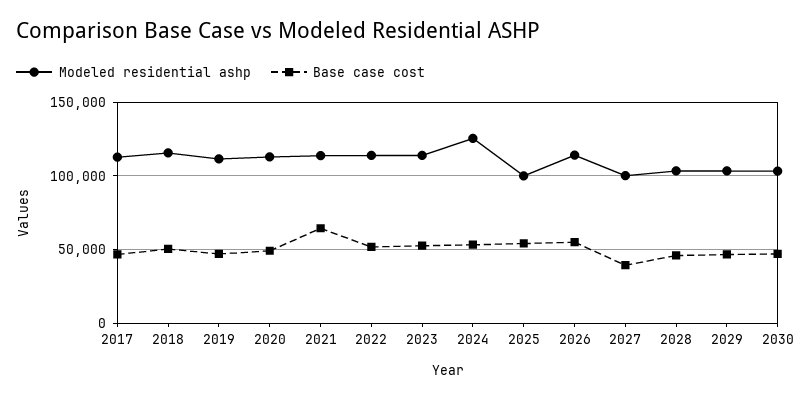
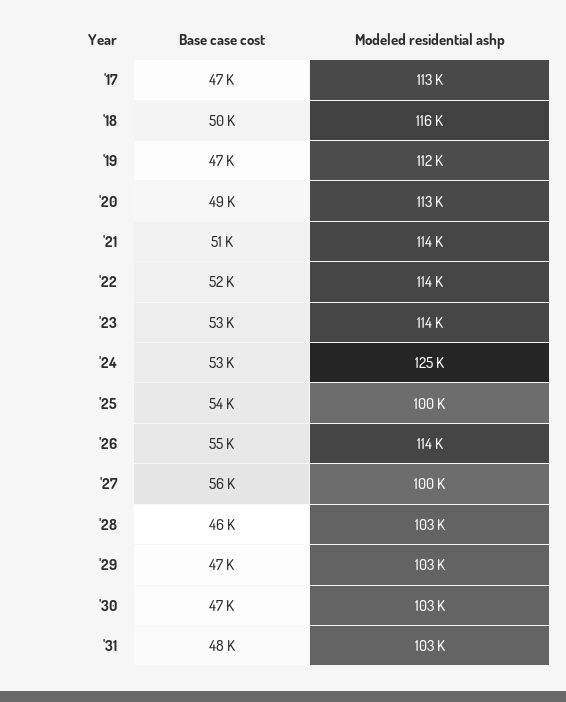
Base case cost, 2021: 65000 -> 51000
Base case cost, 2027: 40000 -> 56000
Base case cost, '31: none -> 48000
Modeled residential ashp, '31: none -> 103000

